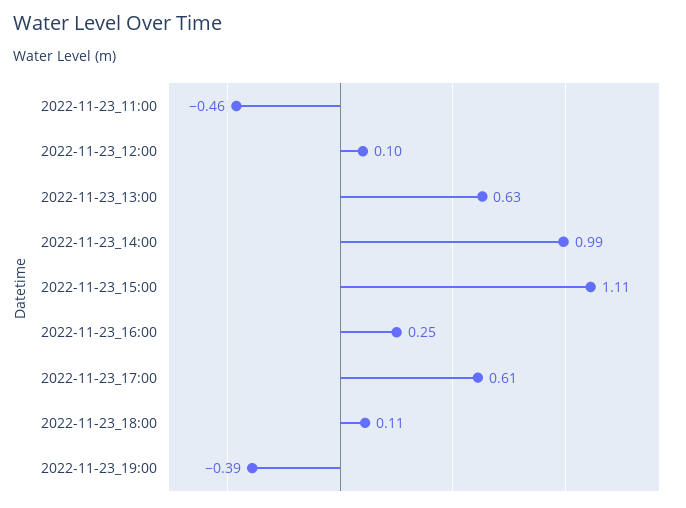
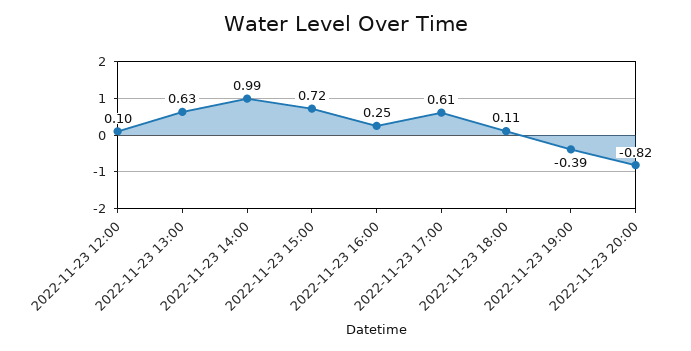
2022-11-23_11:00: -0.46 -> none
2022-11-23_15:00: 1.11 -> 0.72
2022-11-23 20:00: none -> -0.82

